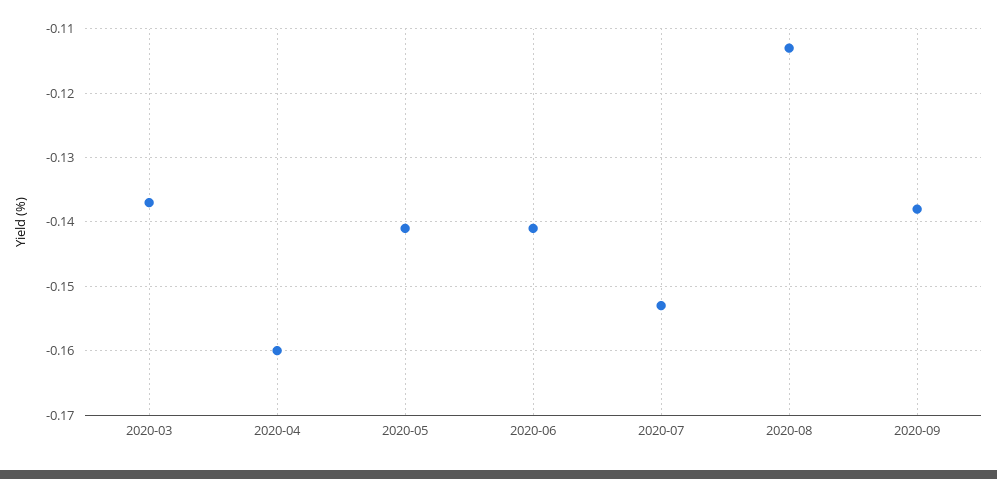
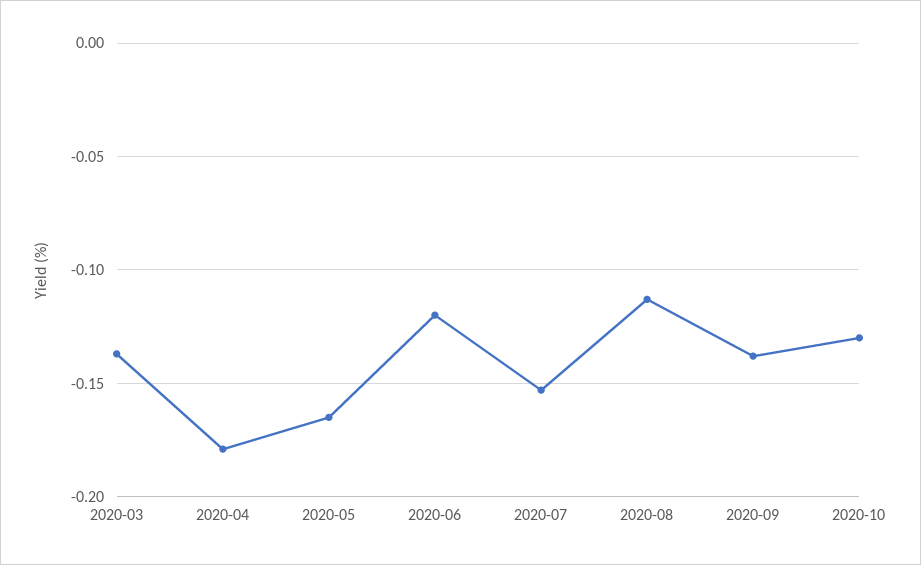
2020-04: -0.16 -> -0.18
2020-05: -0.141 -> -0.165
2020-06: -0.141 -> -0.12
2020-10: none -> -0.13

